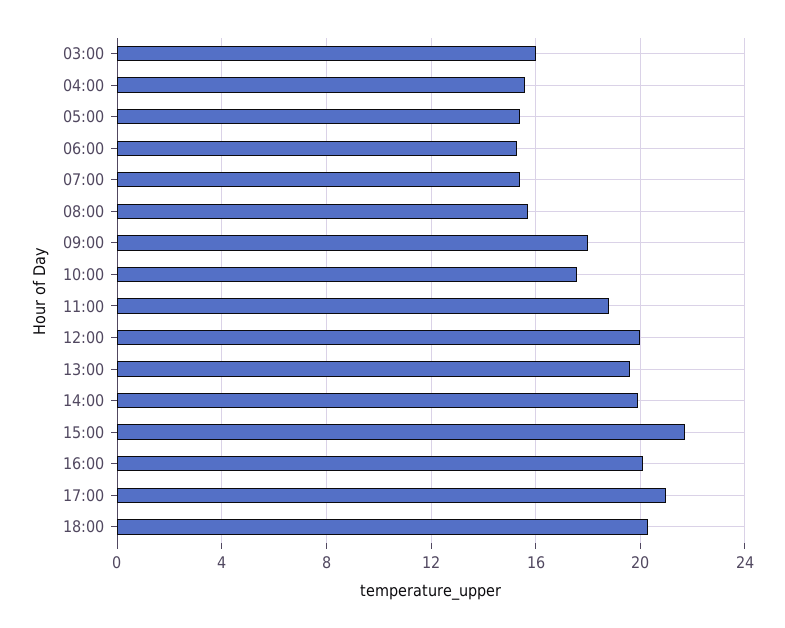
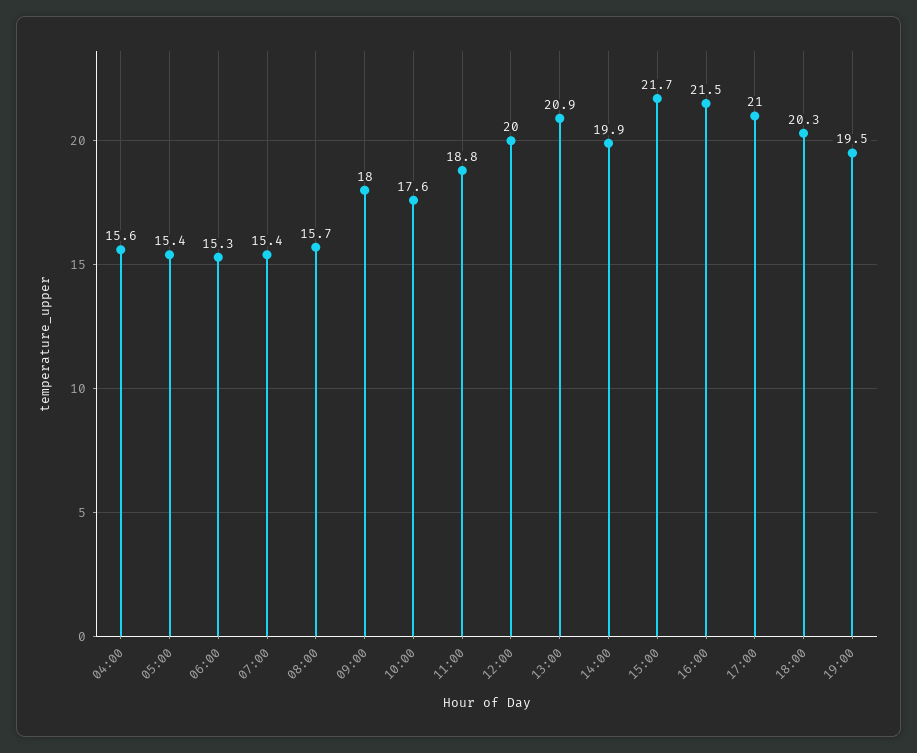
03:00: 16 -> none
13:00: 19.5 -> 20.9
16:00: 20 -> 21.5
19:00: none -> 19.5

